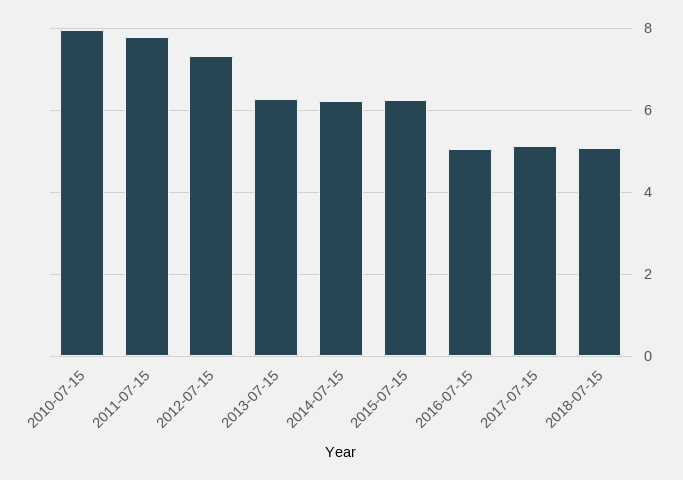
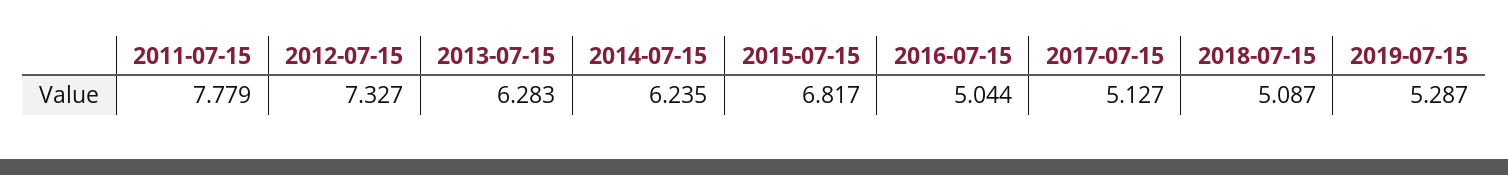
2010-07-15: 8 -> none
2015-07-15: 6.2 -> 6.817
2019-07-15: none -> 5.287

